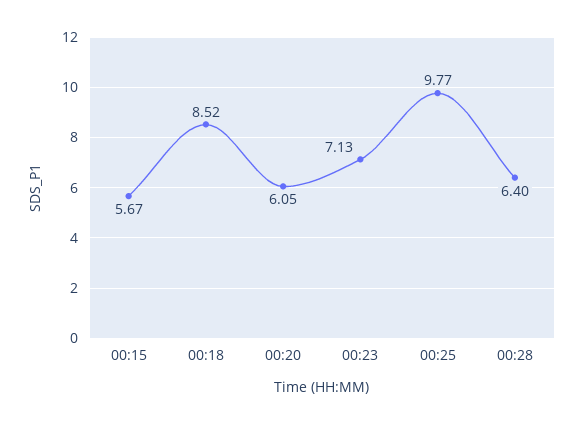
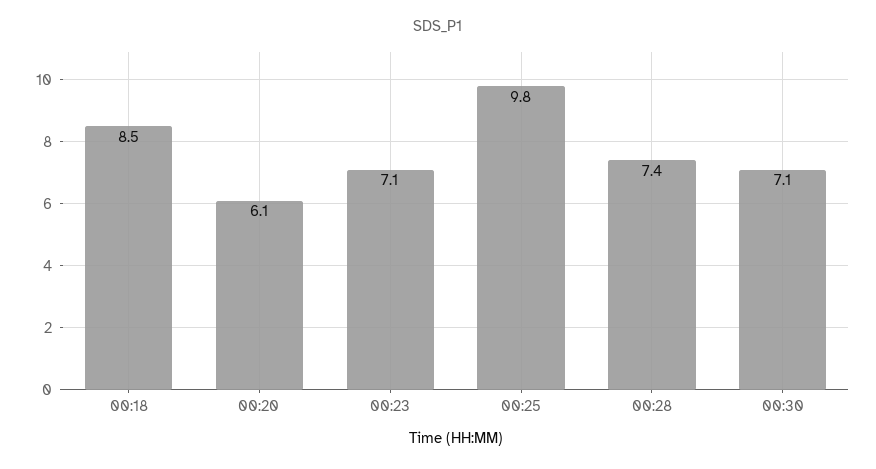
00:15: 5.67 -> none
00:28: 6.4 -> 7.4
00:30: none -> 7.1

